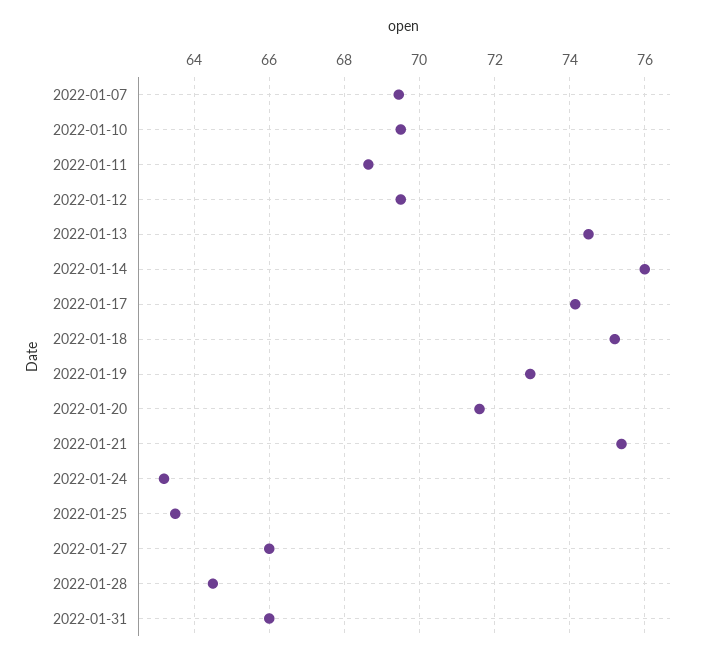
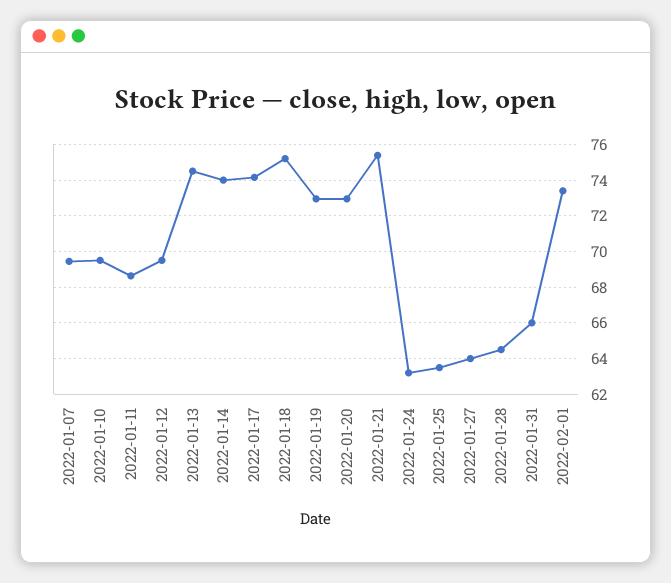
2022-01-14: 76 -> 74
2022-01-20: 71.6 -> 73
2022-01-27: 66 -> 64
2022-02-01: none -> 73.5

